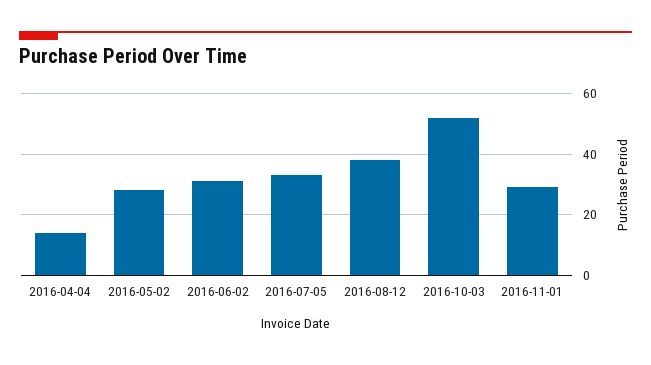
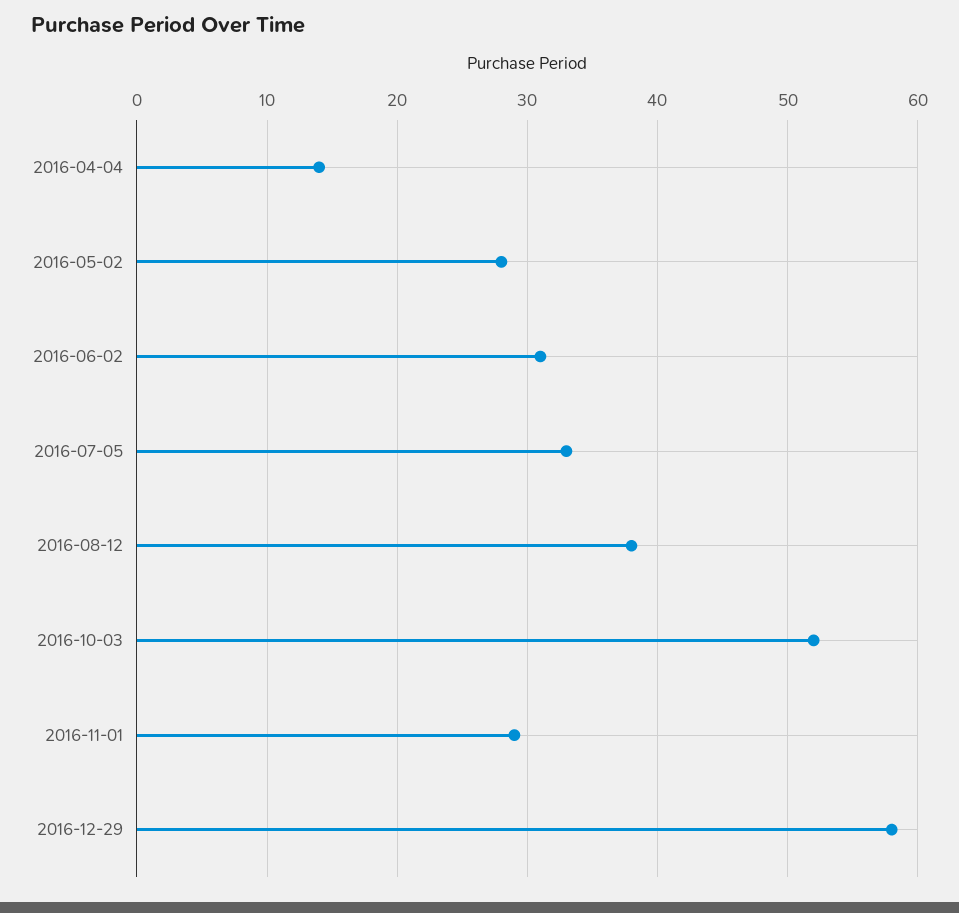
2016-12-29: none -> 58

